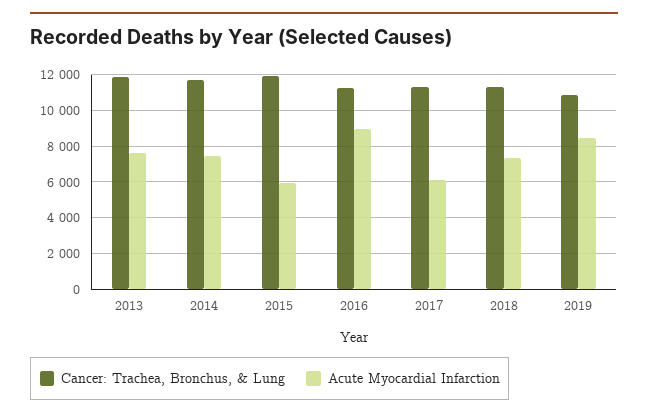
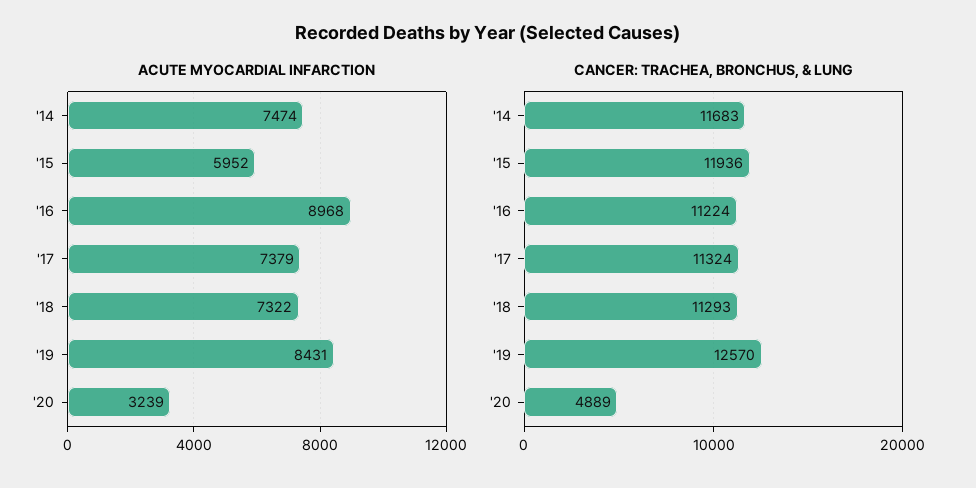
Cancer: Trachea, Bronchus, & Lung, 2013: 12000 -> none
Acute Myocardial Infarction, 2013: 7500 -> none
Acute Myocardial Infarction, 2017: 6000 -> 7379
Cancer: Trachea, Bronchus, & Lung, 2019: 11000 -> 12570
Acute Myocardial Infarction, '20: none -> 3239
Cancer: Trachea, Bronchus, & Lung, '20: none -> 4889

